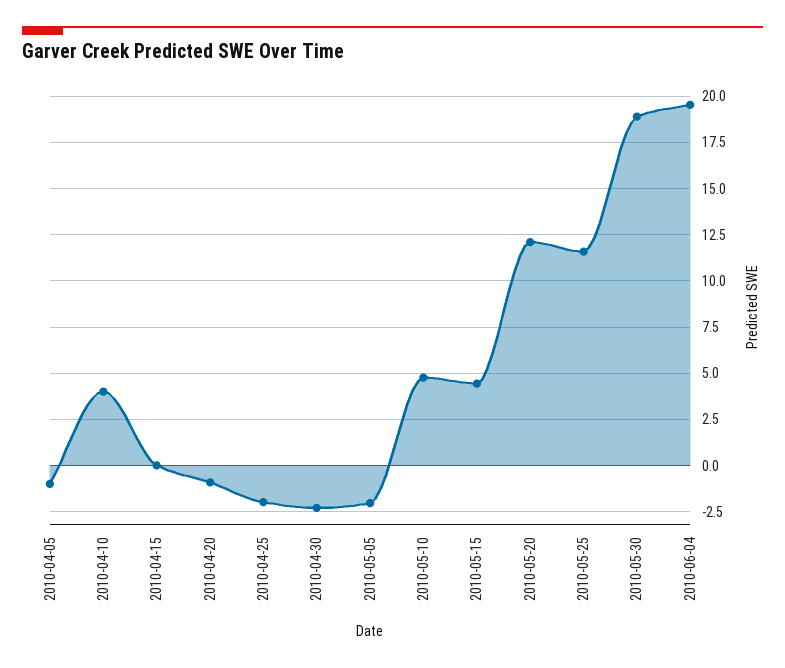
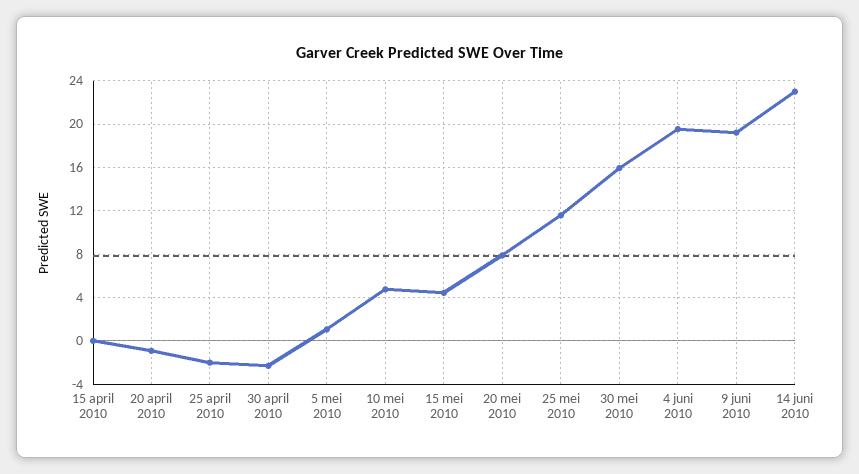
2010-04-05: -1 -> none
2010-04-10: 4 -> none
2010-05-05: -2 -> 1
2010-05-20: 12 -> 8
2010-05-30: 19 -> 16
9 juni 2010: none -> 19
14 juni 2010: none -> 23

